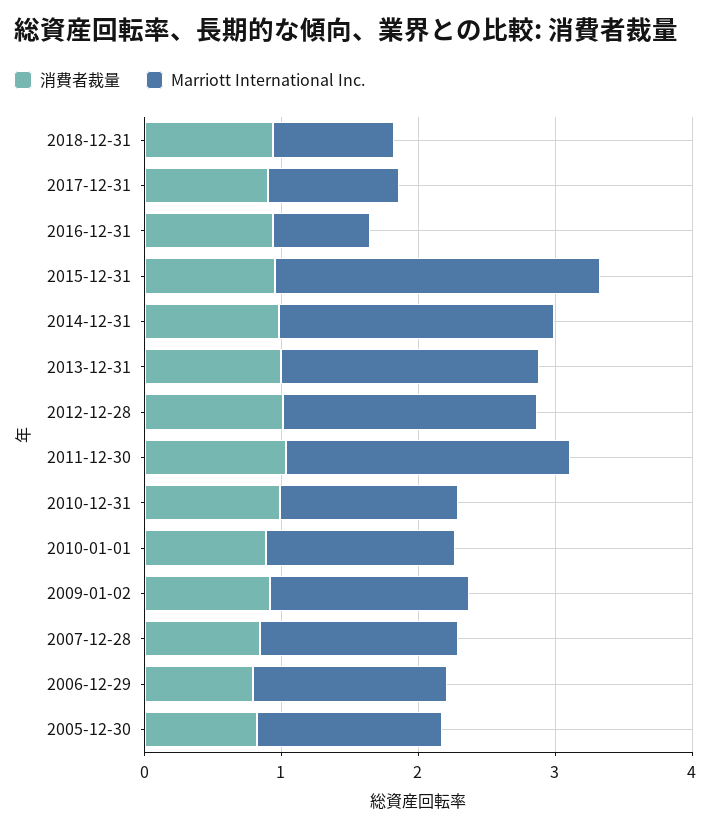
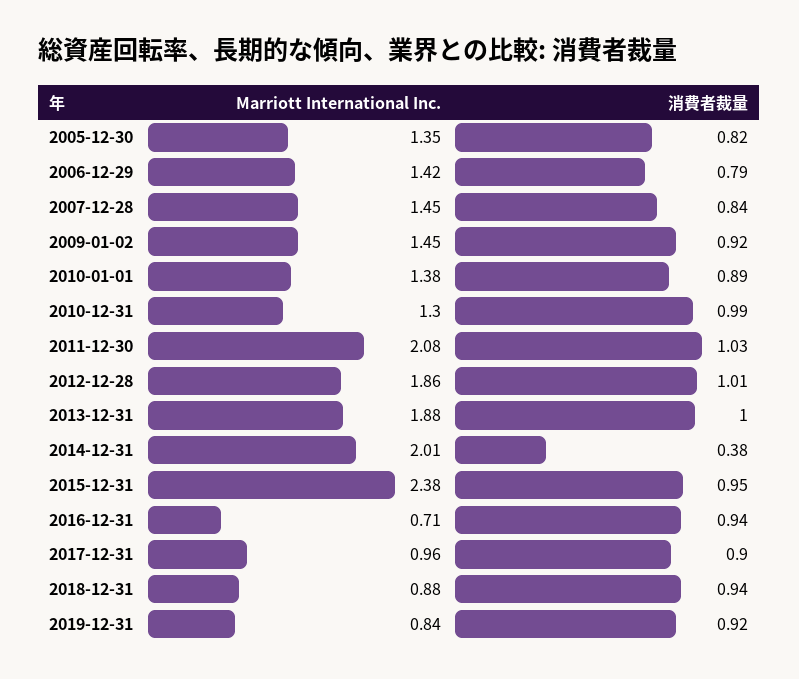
消費者裁量, 2014-12-31: 1 -> 0.38
Marriott International Inc., 2019-12-31: none -> 0.84
消費者裁量, 2019-12-31: none -> 0.92

